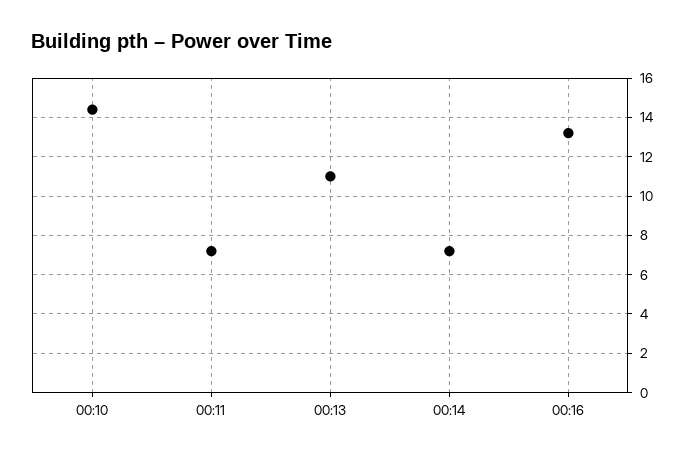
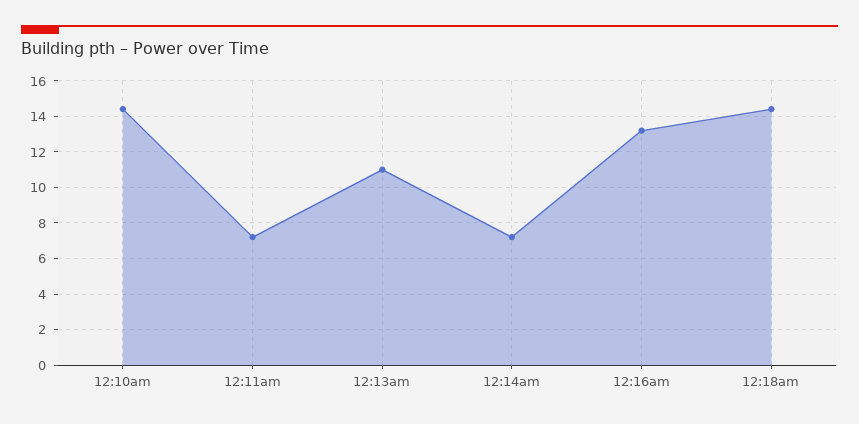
12:18am: none -> 14.5

